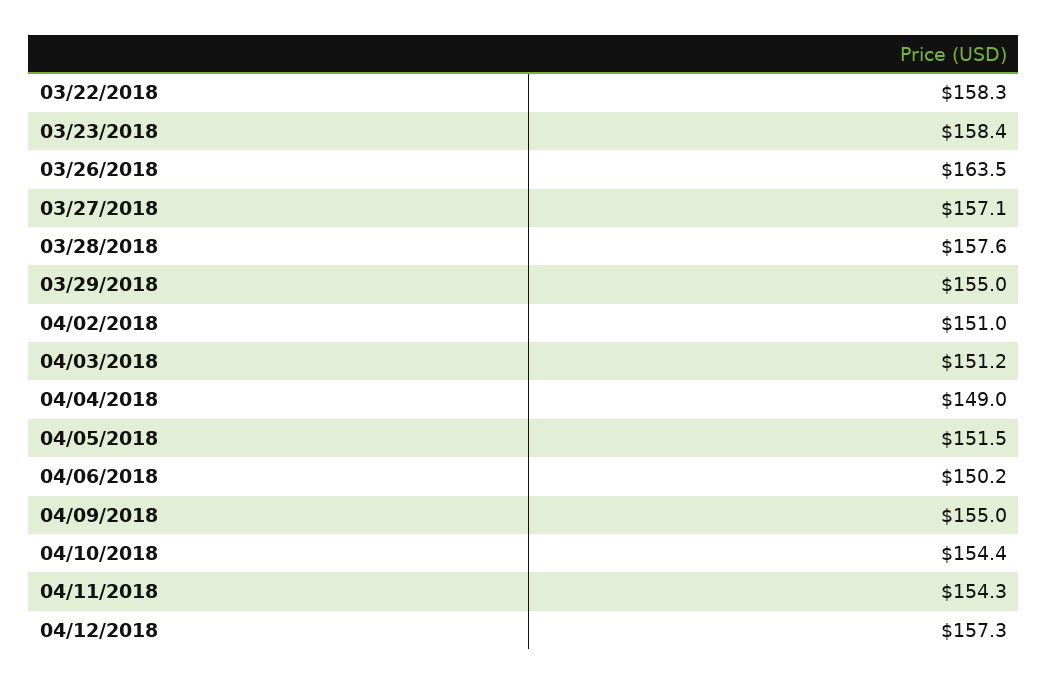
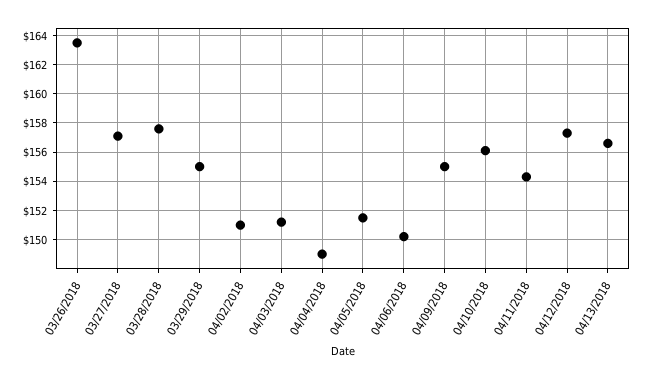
03/22/2018: 158.3 -> none
03/23/2018: 158.4 -> none
04/10/2018: 154.4 -> 156
04/13/2018: none -> 156.5

